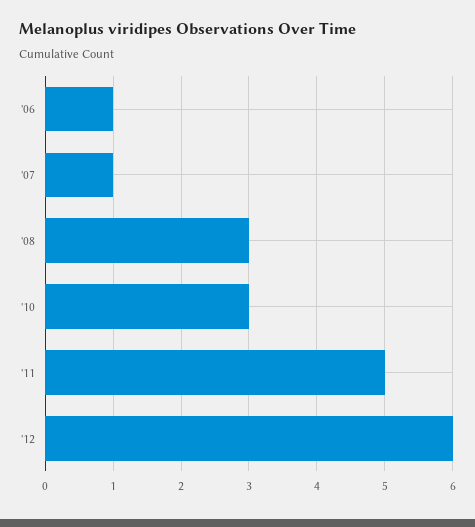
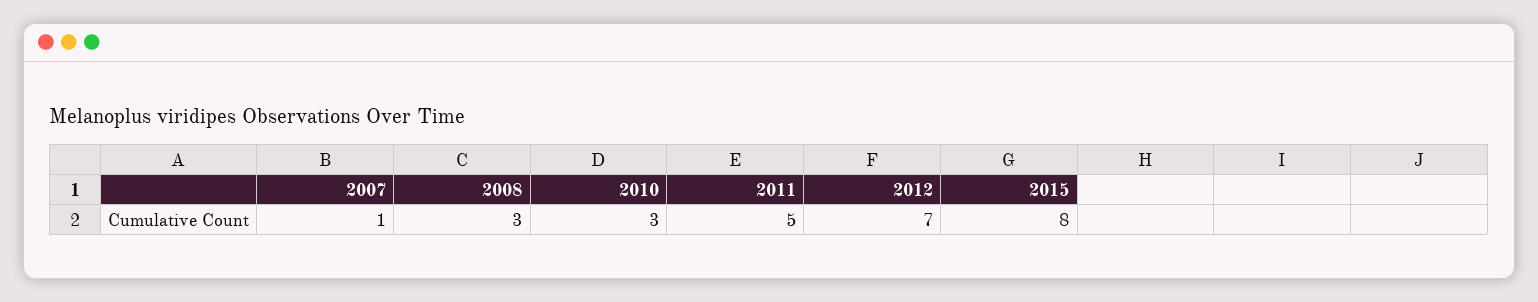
'06: 1 -> none
'12: 6 -> 7
2015: none -> 8

